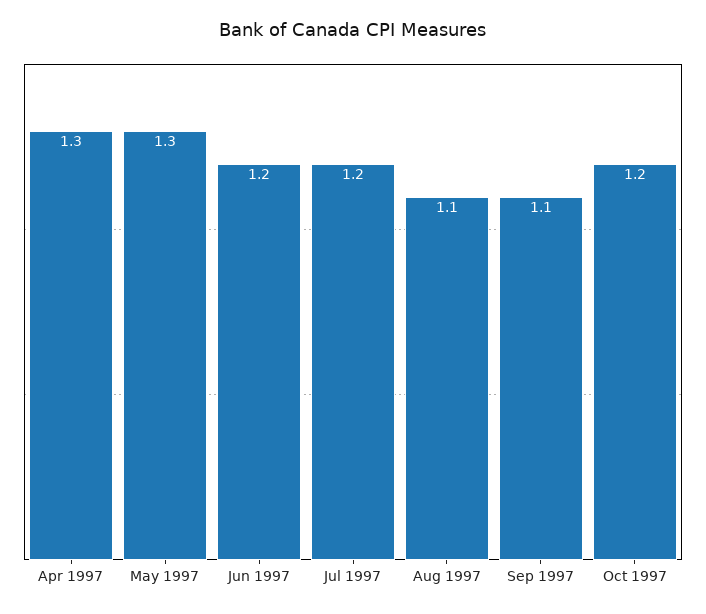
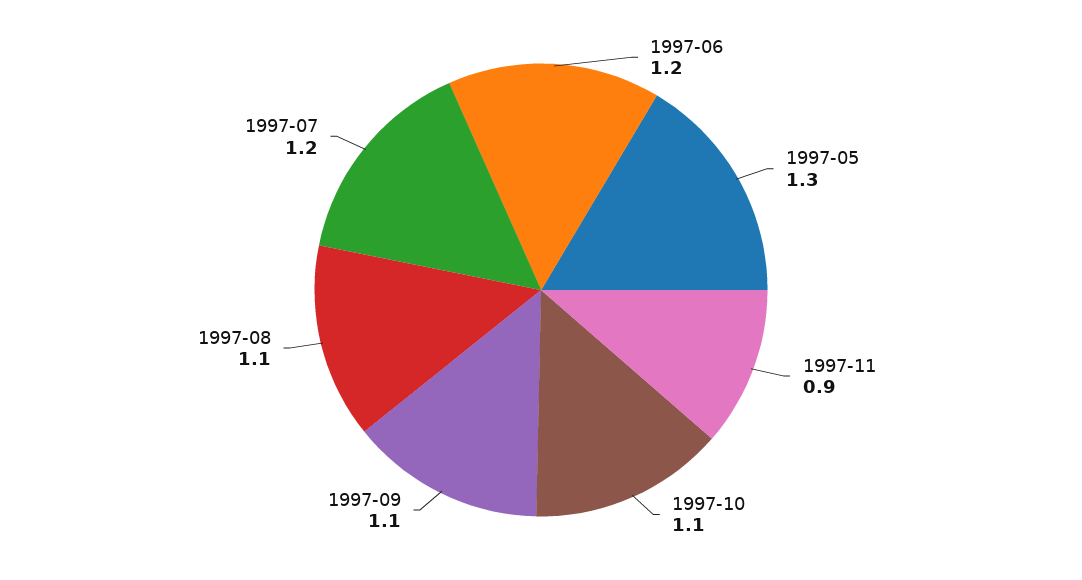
Apr 1997: 1.3 -> none
Oct 1997: 1.2 -> 1.1
1997-11: none -> 0.9

